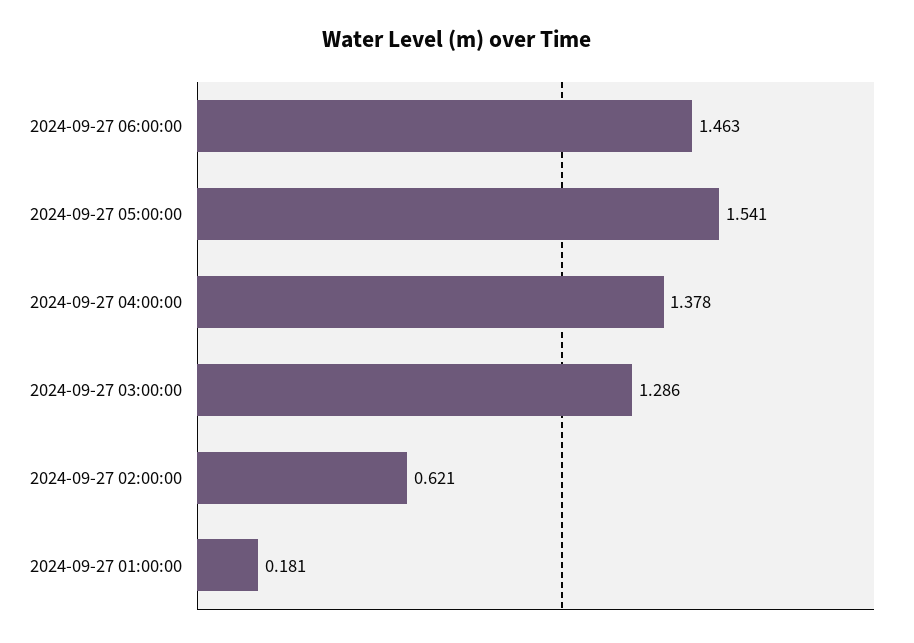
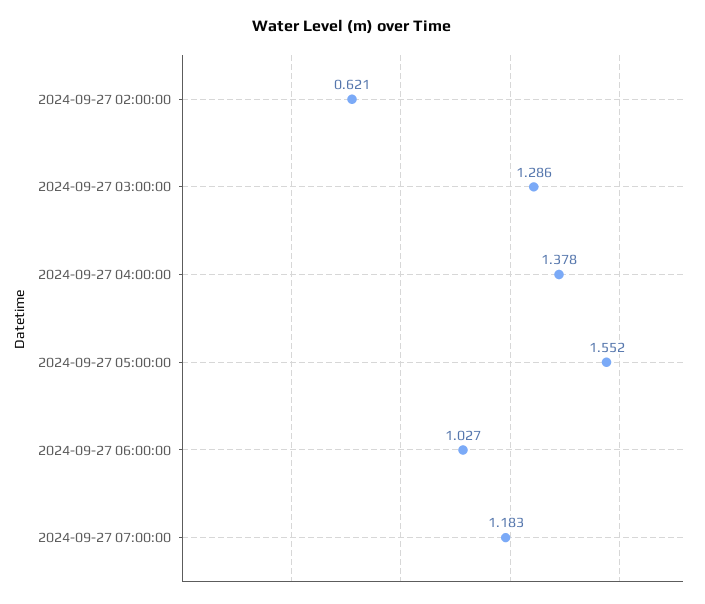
2024-09-27 06:00:00: 1.463 -> 1.027
2024-09-27 05:00:00: 1.541 -> 1.552
2024-09-27 01:00:00: 0.181 -> none
2024-09-27 07:00:00: none -> 1.183

